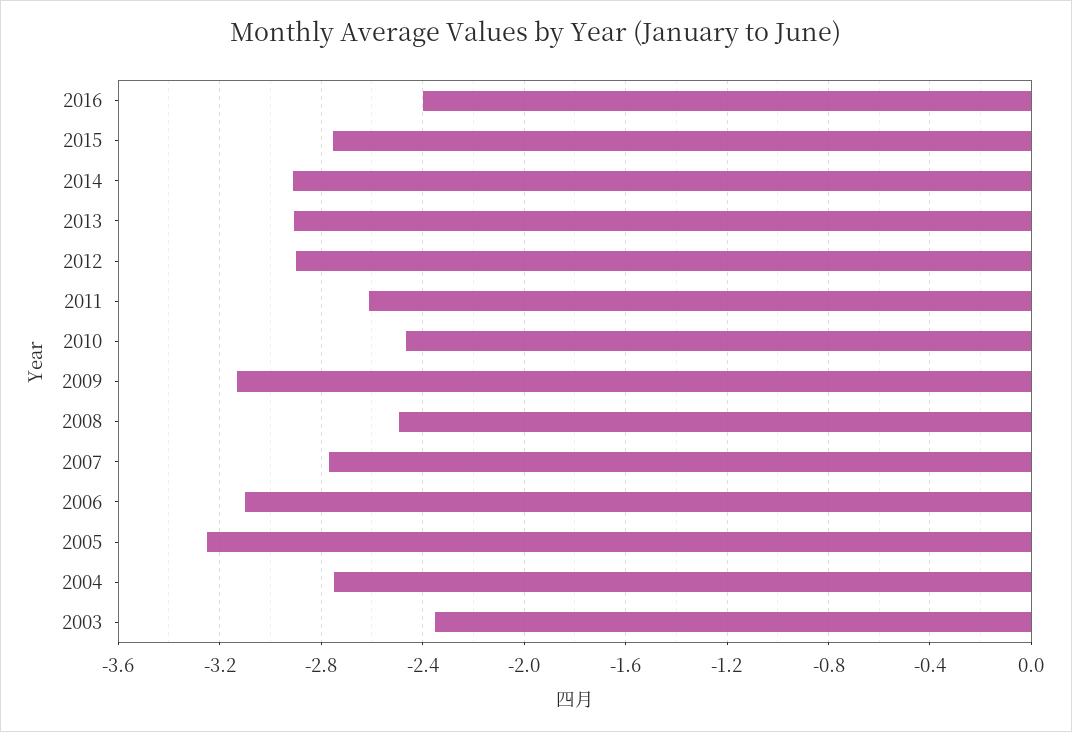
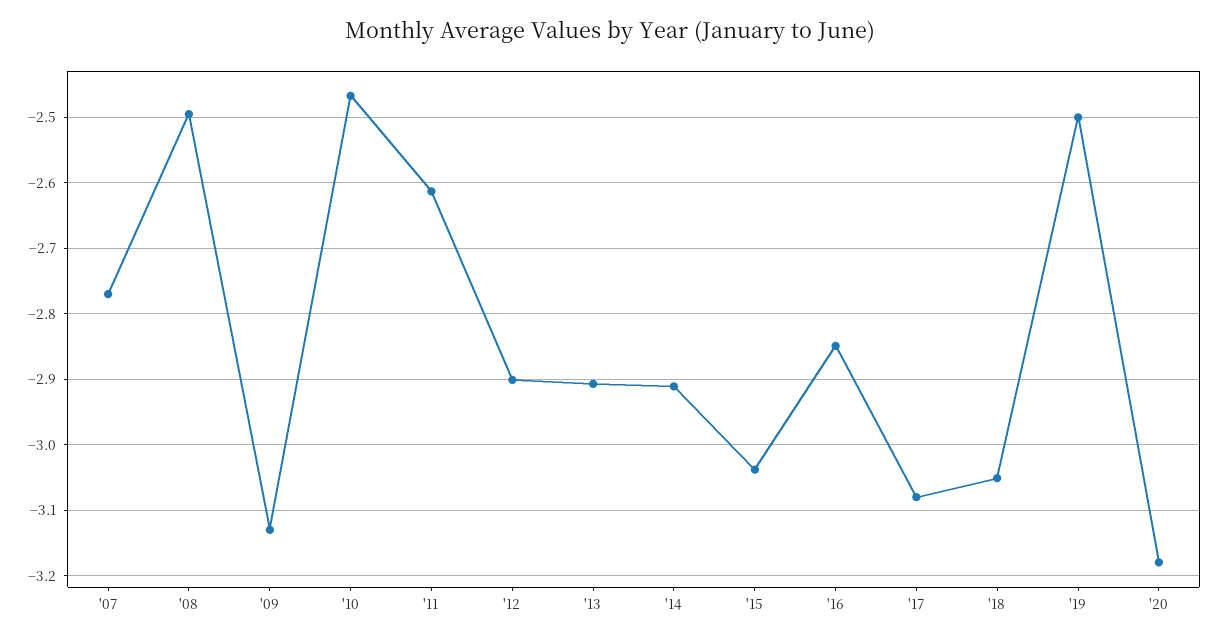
2016: -2.4 -> -2.85
2015: -2.75 -> -3.04
2006: -3.1 -> none
2005: -3.25 -> none
2004: -2.75 -> none
2003: -2.35 -> none
'17: none -> -3.08
'18: none -> -3.05
'19: none -> -2.5
'20: none -> -3.18

